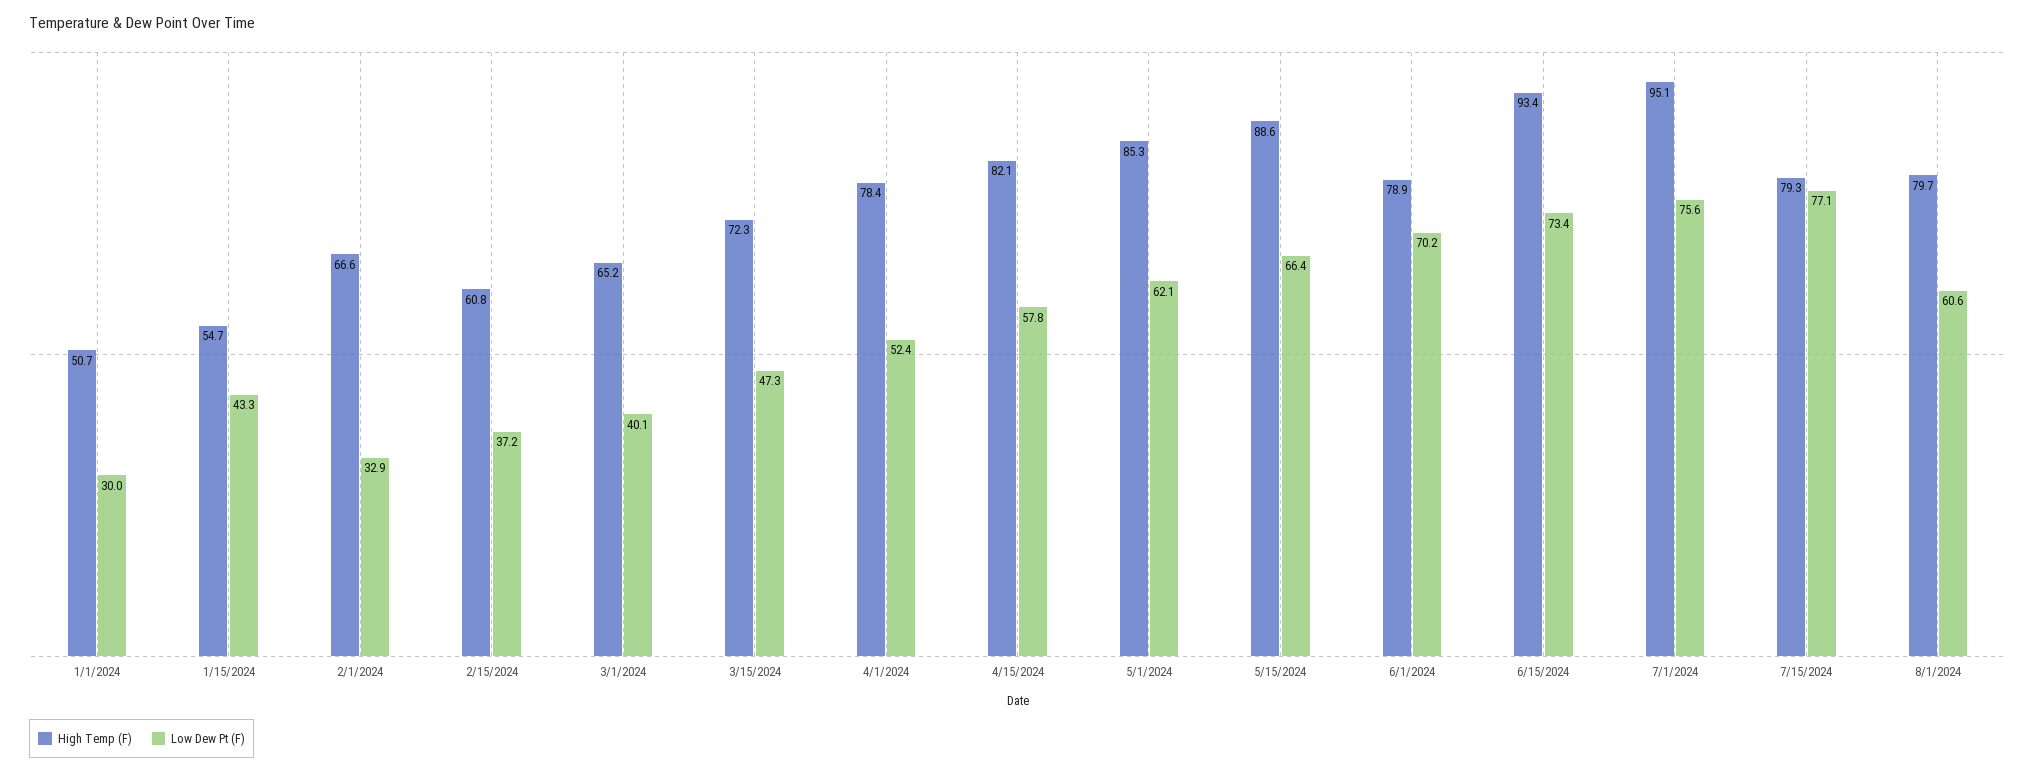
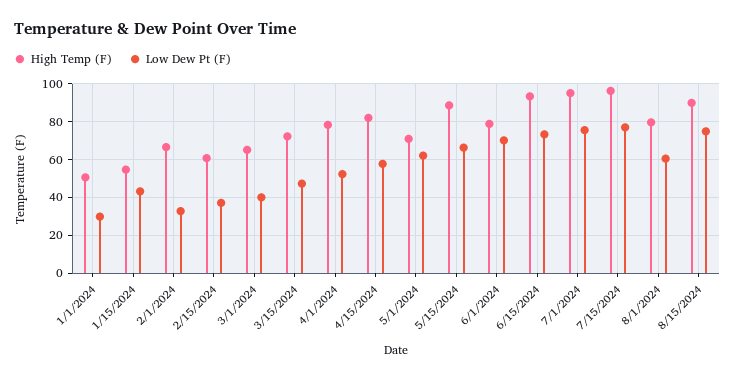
High Temp (F), 5/1/2024: 85.3 -> 70
High Temp (F), 7/15/2024: 79.3 -> 95
High Temp (F), 8/15/2024: none -> 90
Low Dew Pt (F), 8/15/2024: none -> 75

